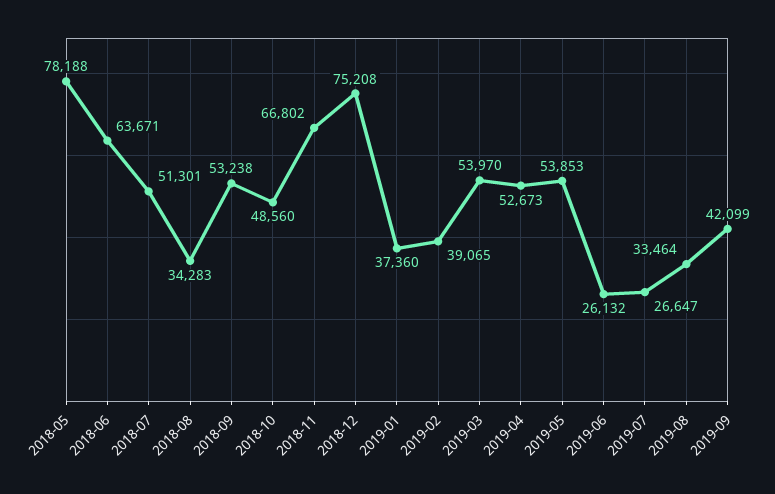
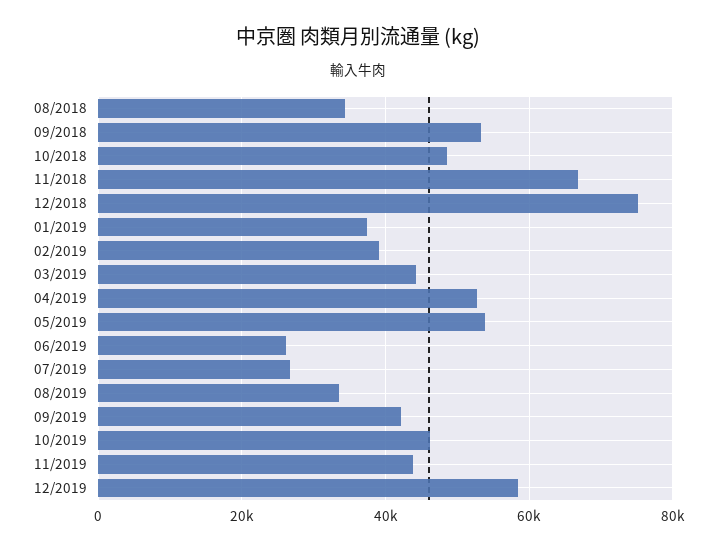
2018-05: 78188 -> none
2018-06: 63671 -> none
2018-07: 51301 -> none
2019-03: 53970 -> 44000
10/2019: none -> 46000
11/2019: none -> 44000
12/2019: none -> 58000

